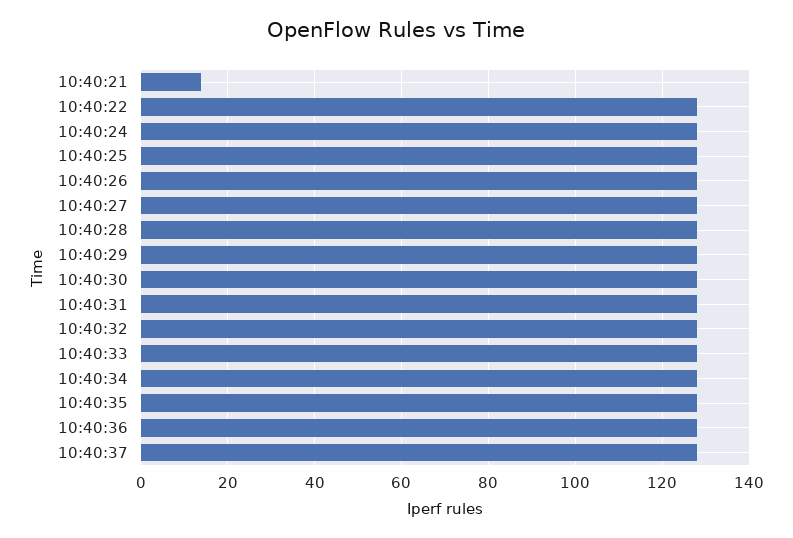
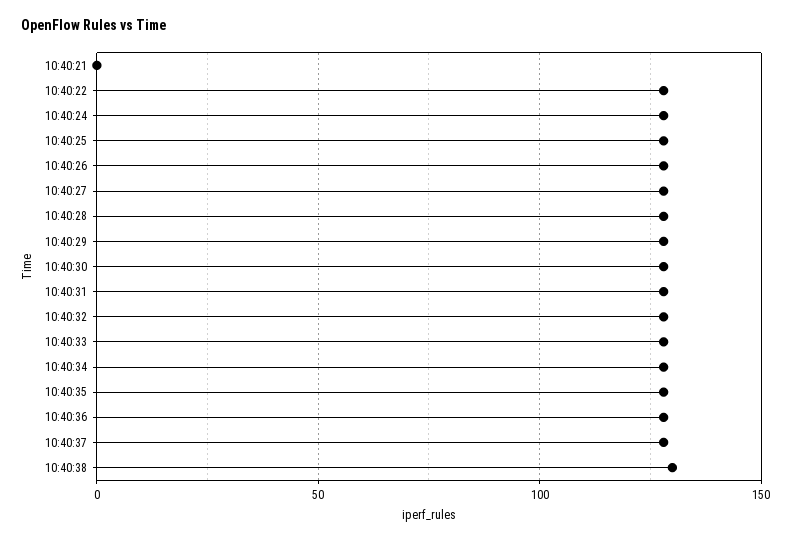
10:40:21: 15 -> 0
10:40:38: none -> 130

